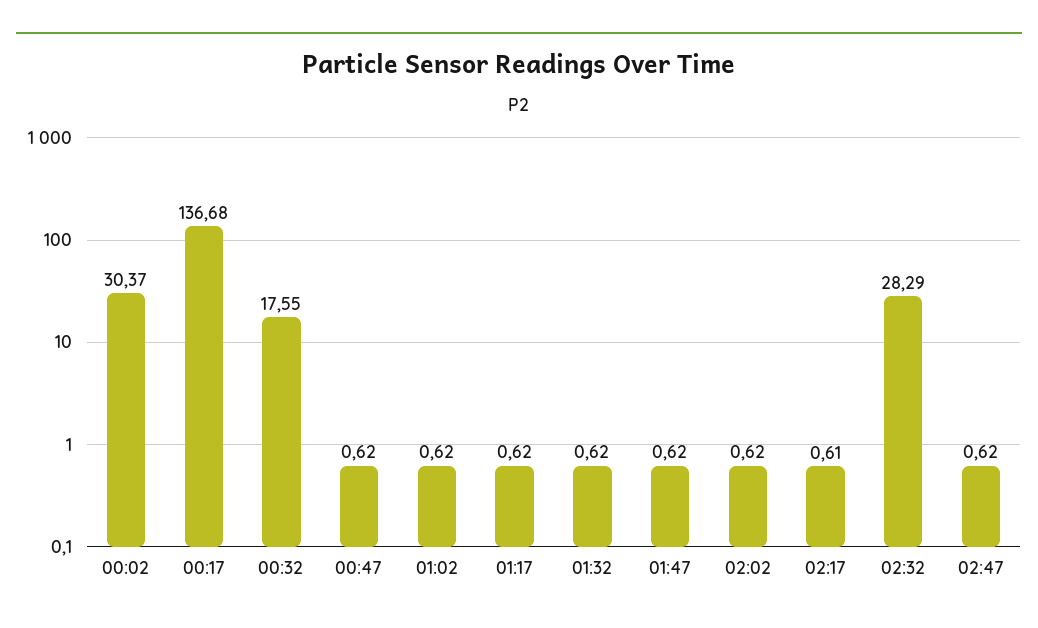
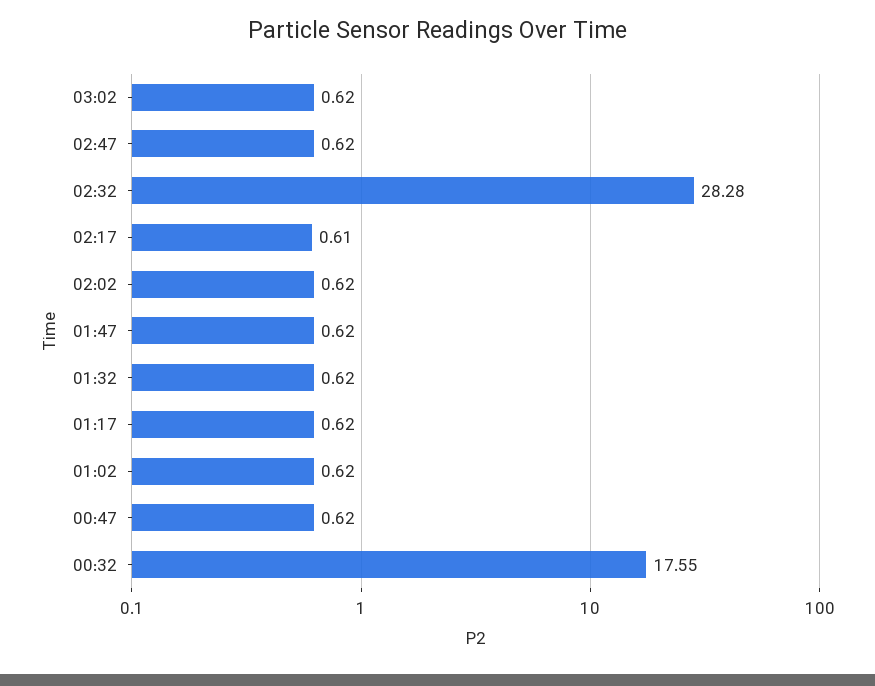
00:02: 30.37 -> none
00:17: 136.68 -> none
02:32: 28.29 -> 28.28
03:02: none -> 0.62

